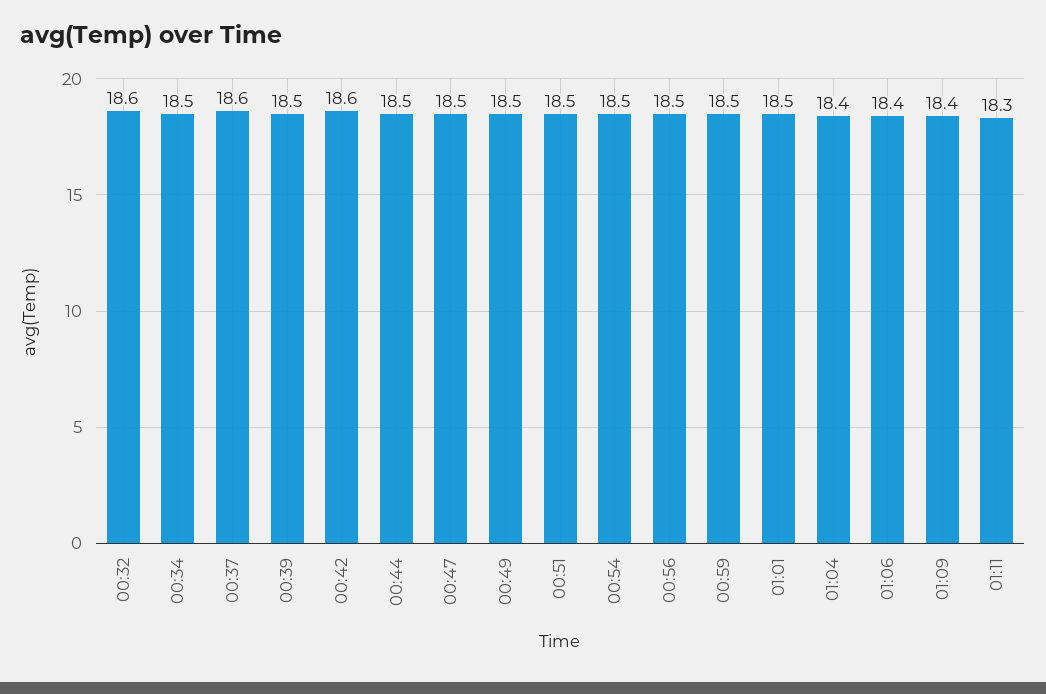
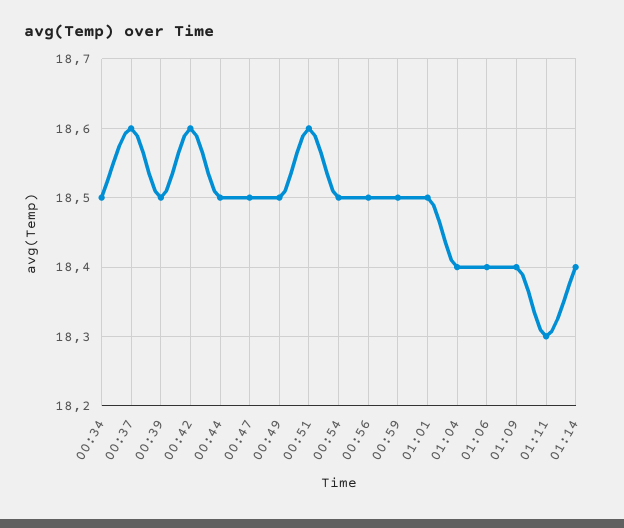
00:32: 18.6 -> none
00:51: 18.5 -> 18.6
01:14: none -> 18.4

